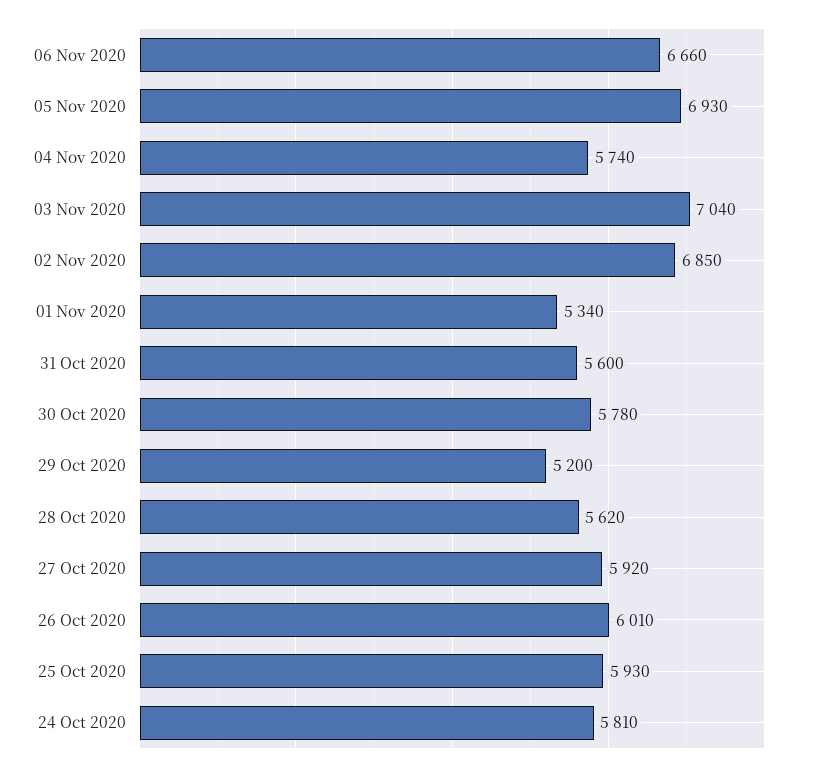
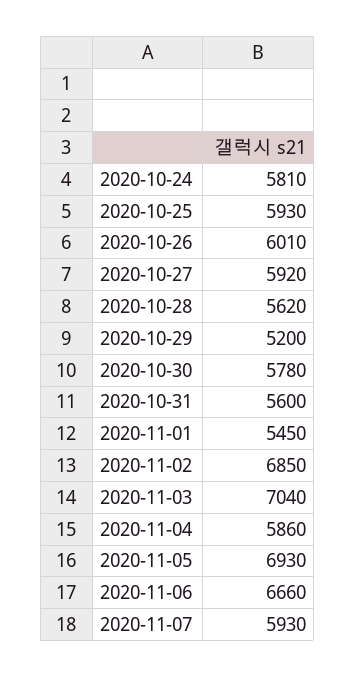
04 Nov 2020: 5740 -> 5860
01 Nov 2020: 5340 -> 5450
2020-11-07: none -> 5930

